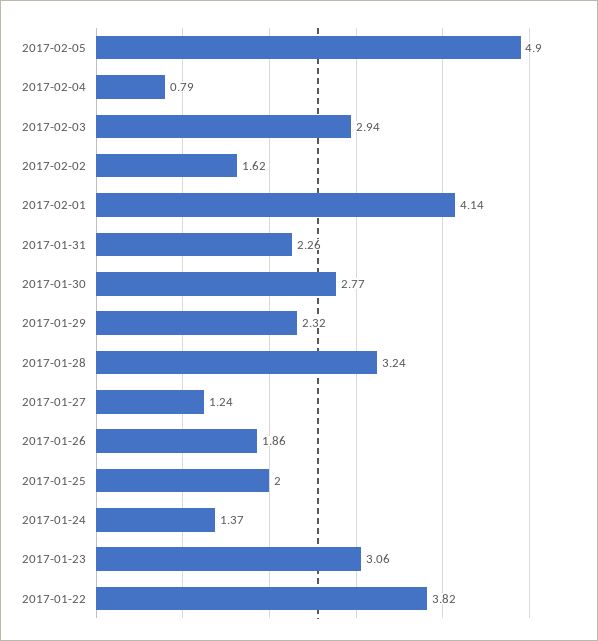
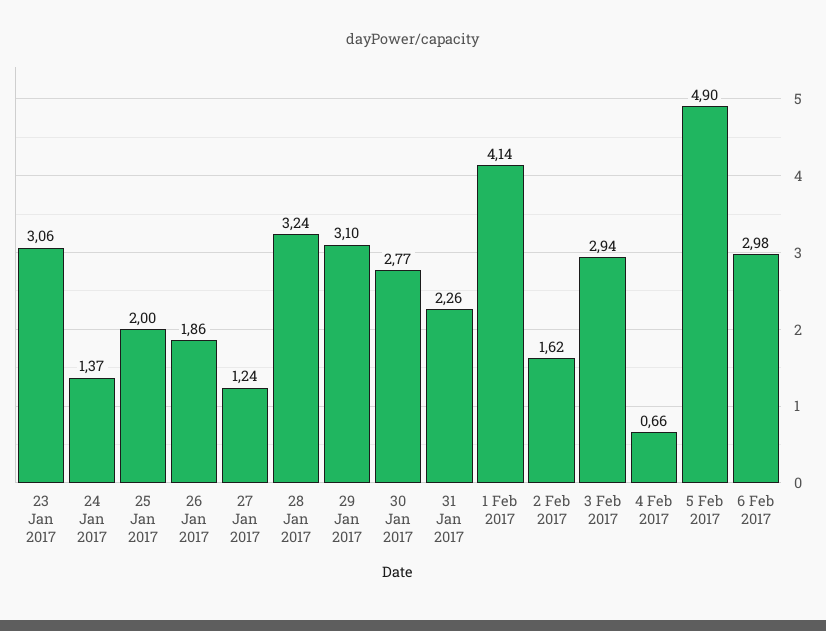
2017-02-04: 0.79 -> 0.66
2017-01-29: 2.32 -> 3.1
2017-01-22: 3.82 -> none
6 Feb 2017: none -> 2.98

